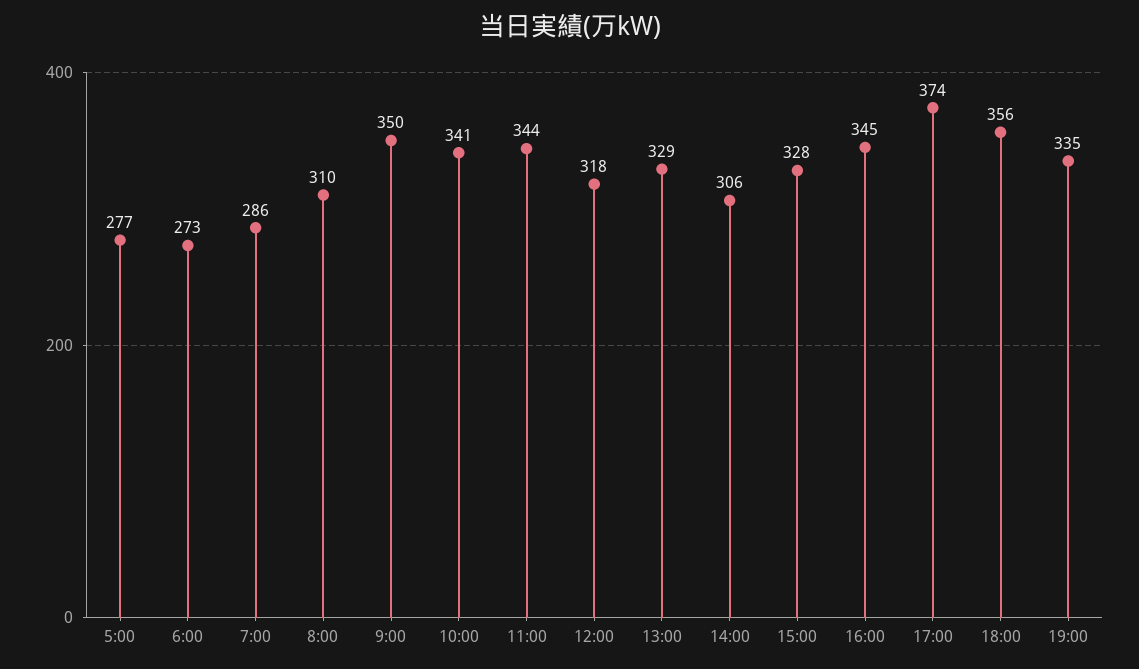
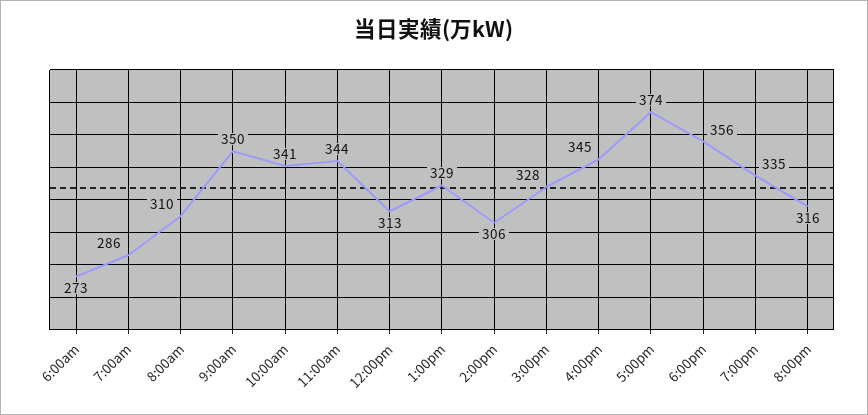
5:00: 277 -> none
12:00: 318 -> 313
8:00pm: none -> 316

